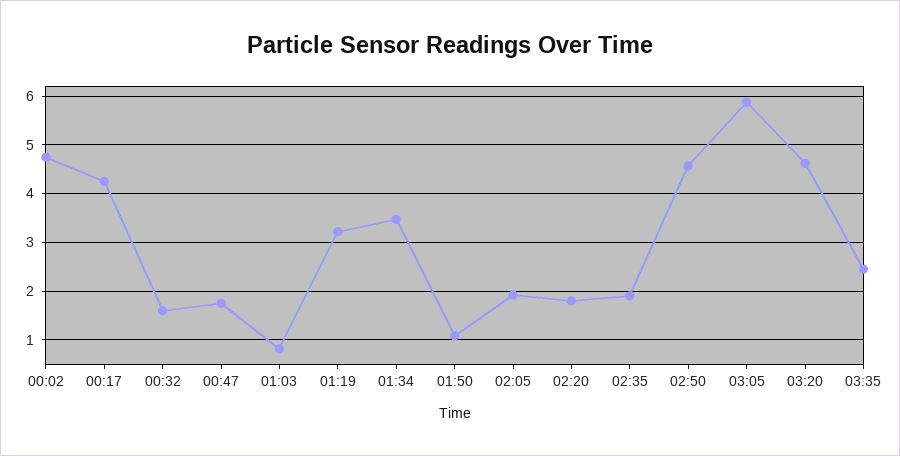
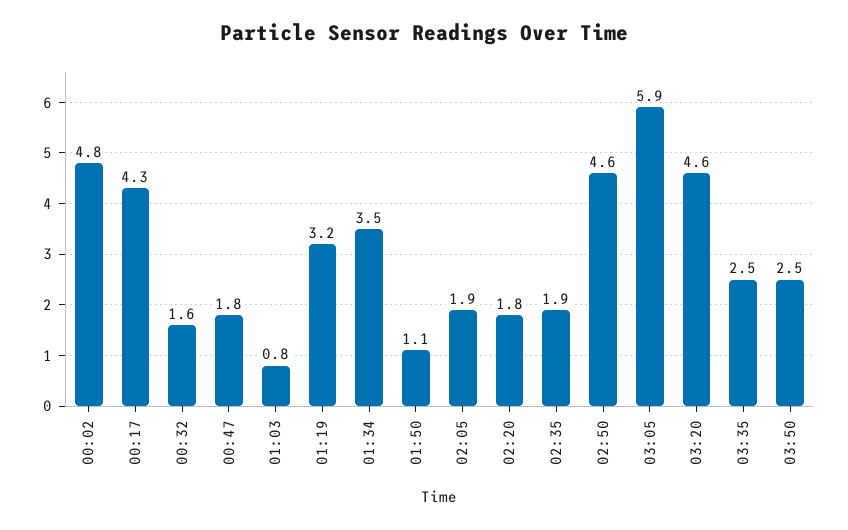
03:50: none -> 2.5

